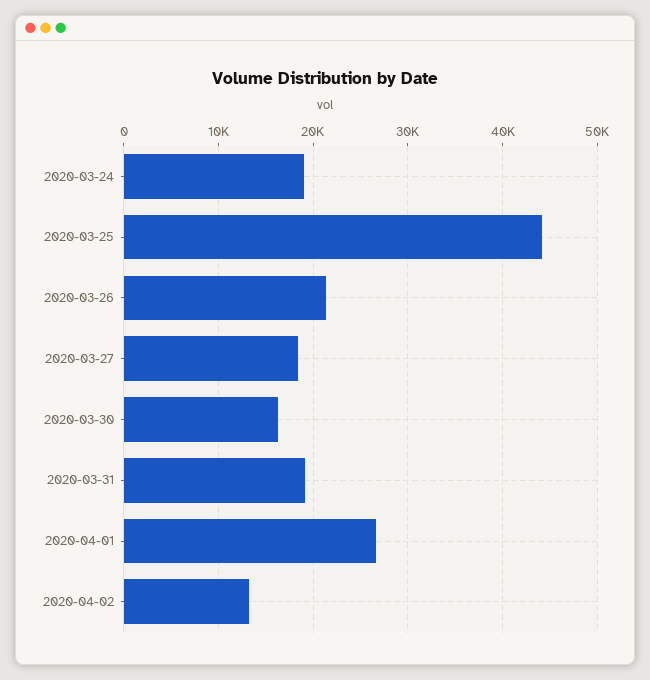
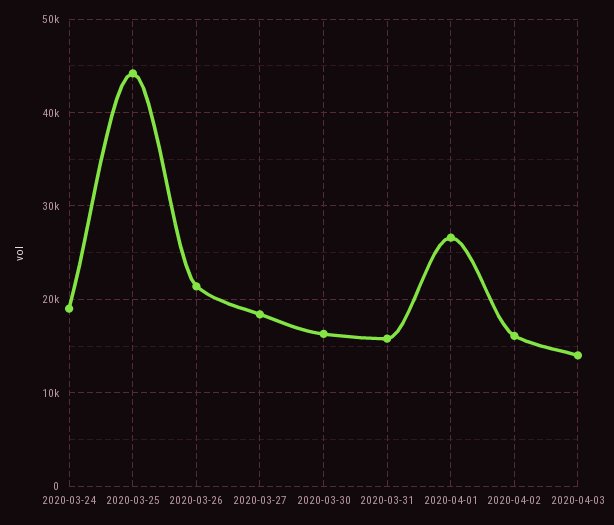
2020-03-31: 19000 -> 16000
2020-04-02: 13000 -> 16000
2020-04-03: none -> 14000

